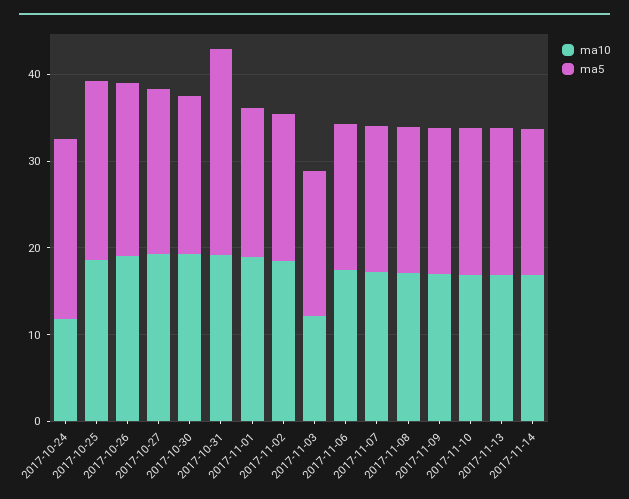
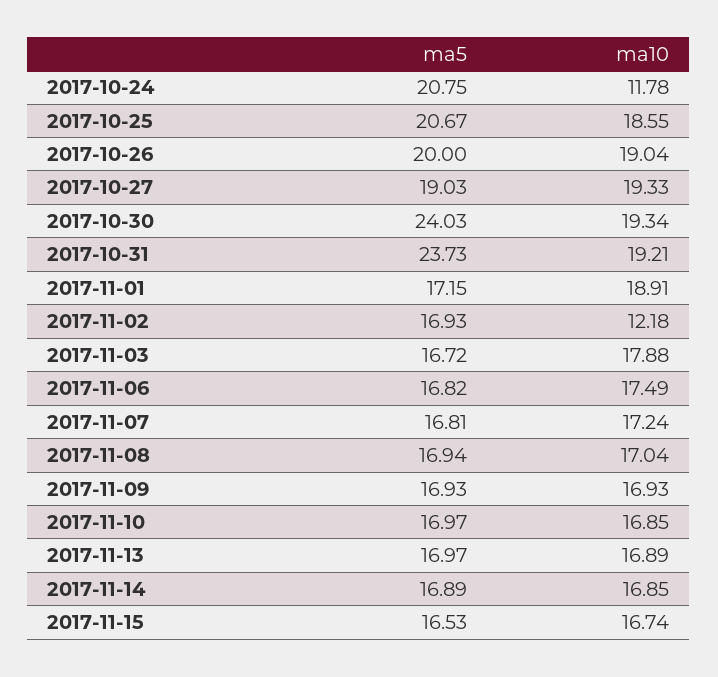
ma5, 2017-10-30: 18 -> 24.03
ma10, 2017-11-02: 18 -> 12.18
ma10, 2017-11-03: 12 -> 17.88
ma5, 2017-11-15: none -> 16.53
ma10, 2017-11-15: none -> 16.74

